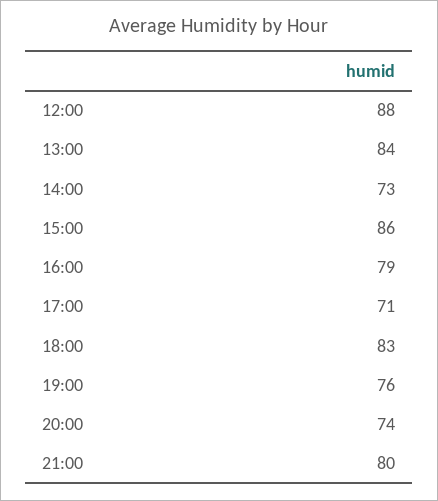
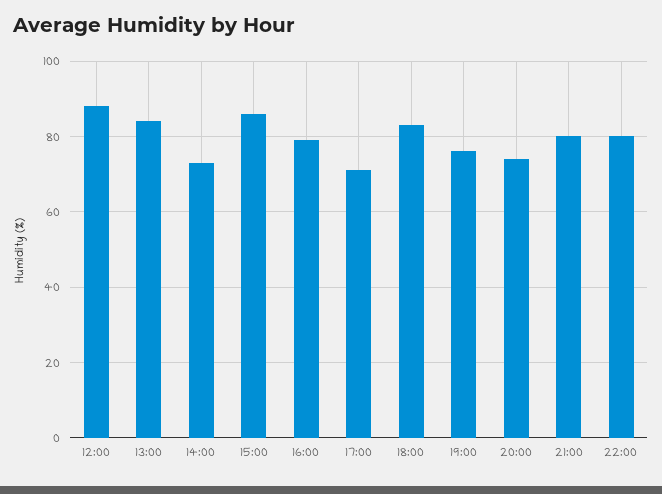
22:00: none -> 80

